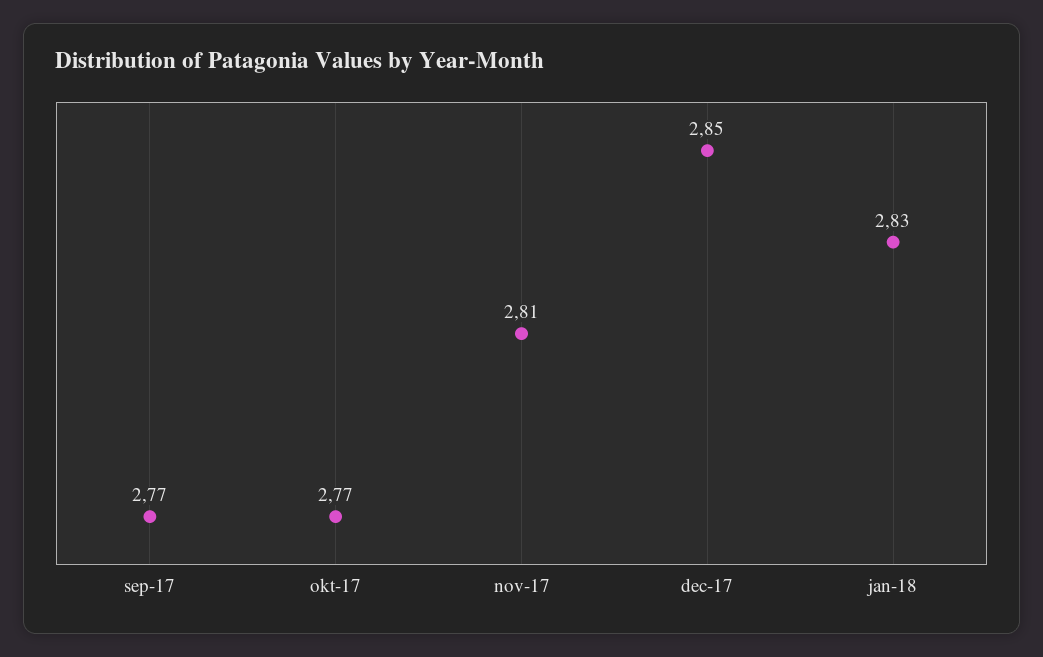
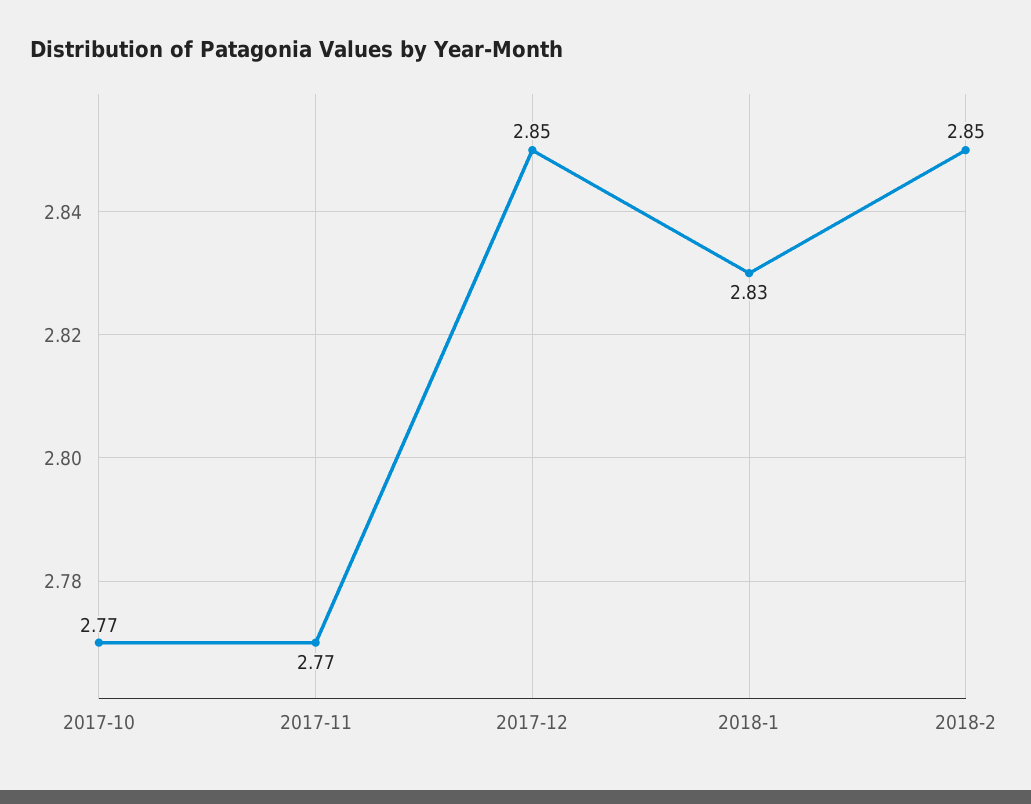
sep-17: 2.77 -> none
nov-17: 2.81 -> 2.77
2018-2: none -> 2.85

